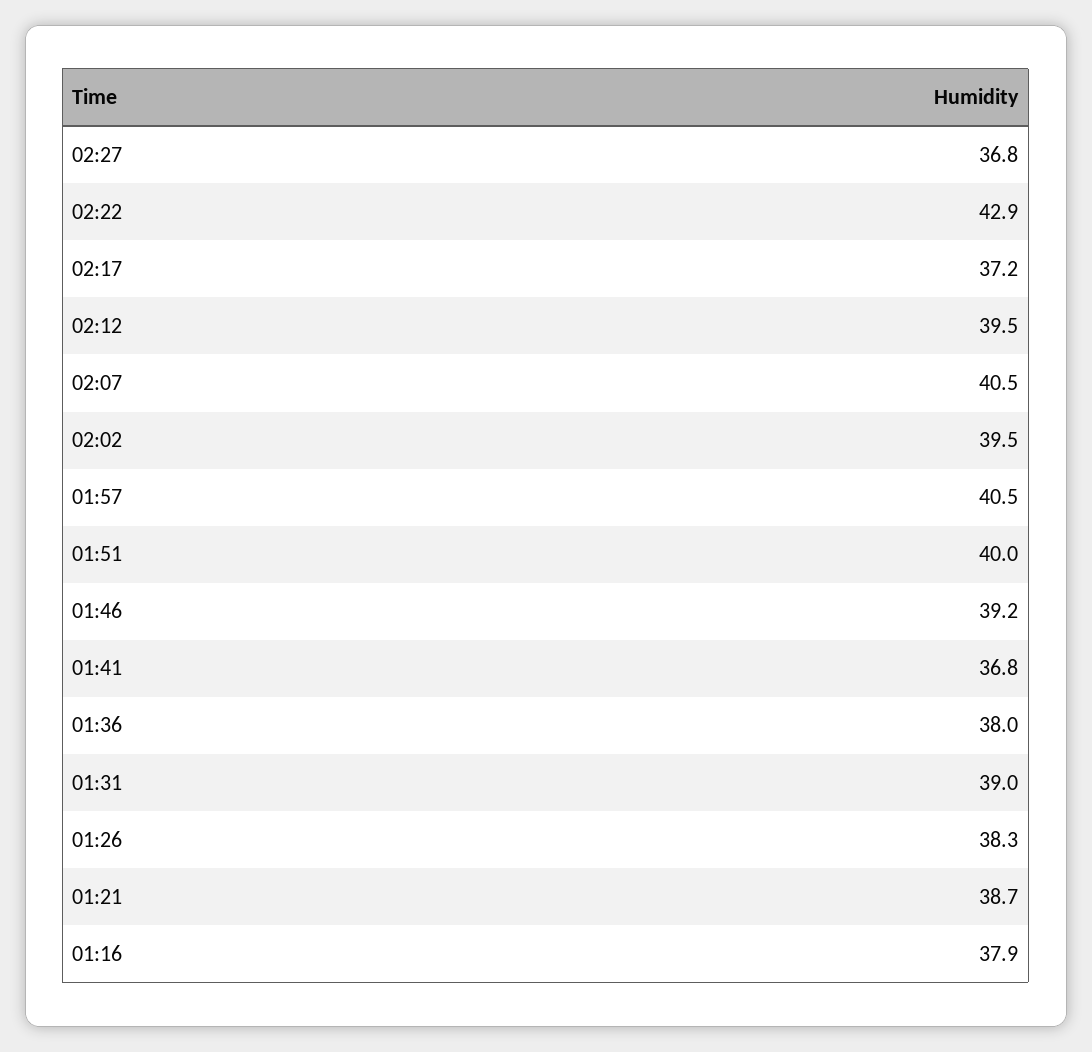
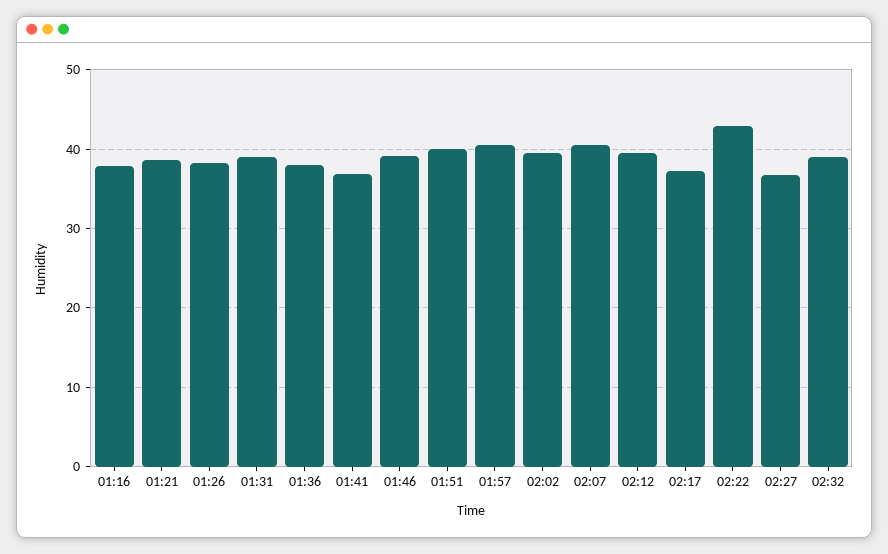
02:32: none -> 39

